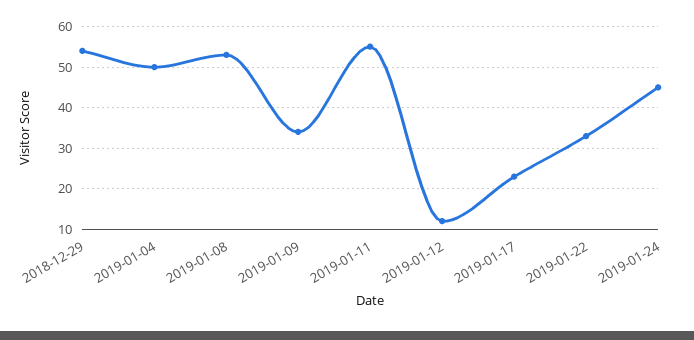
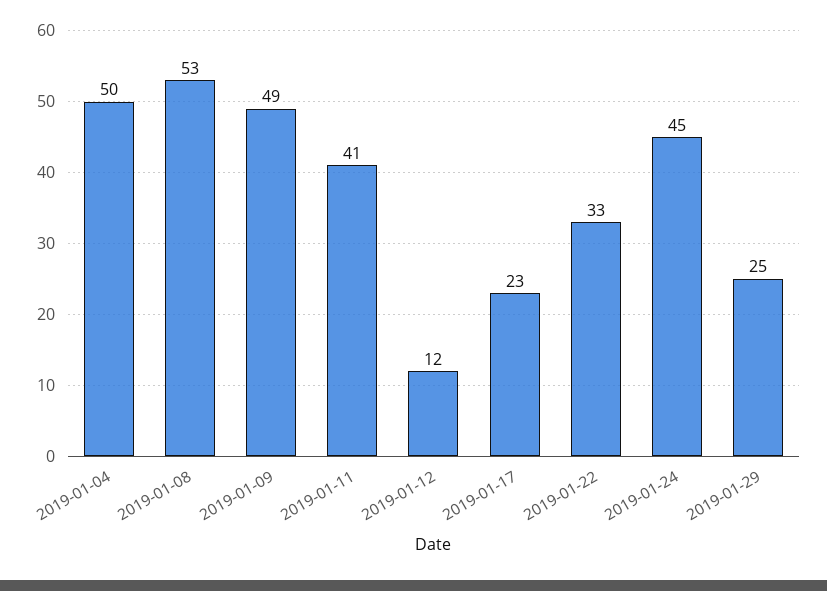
2018-12-29: 55 -> none
2019-01-09: 35 -> 49
2019-01-11: 55 -> 41
2019-01-29: none -> 25

